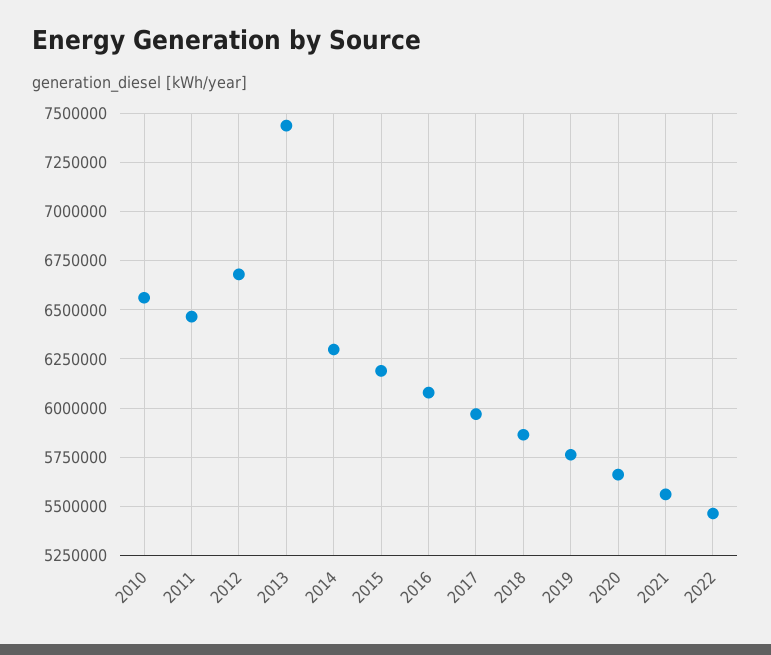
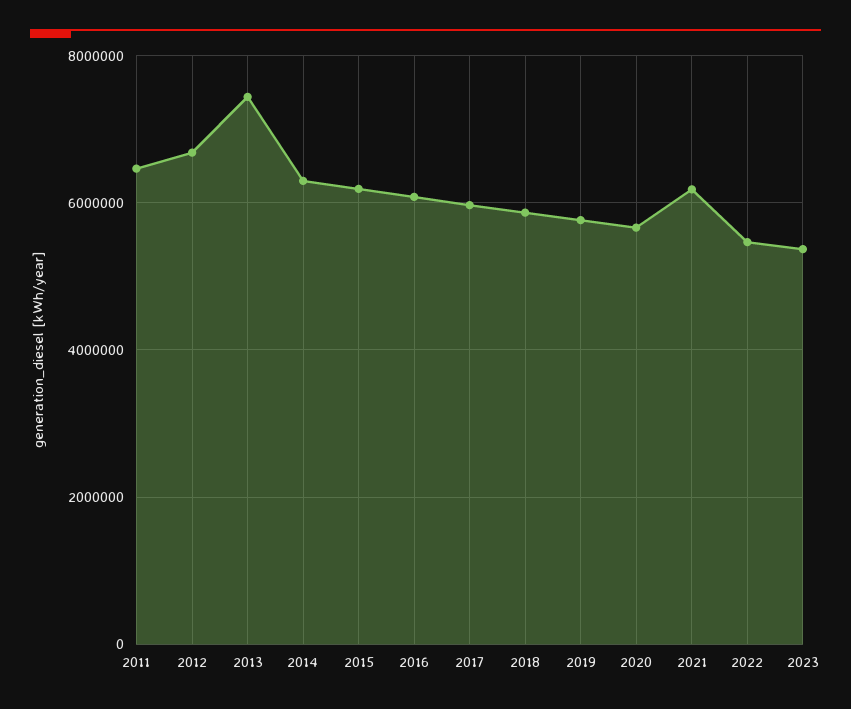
2010: 6550000 -> none
2021: 5550000 -> 6200000
2023: none -> 5400000

